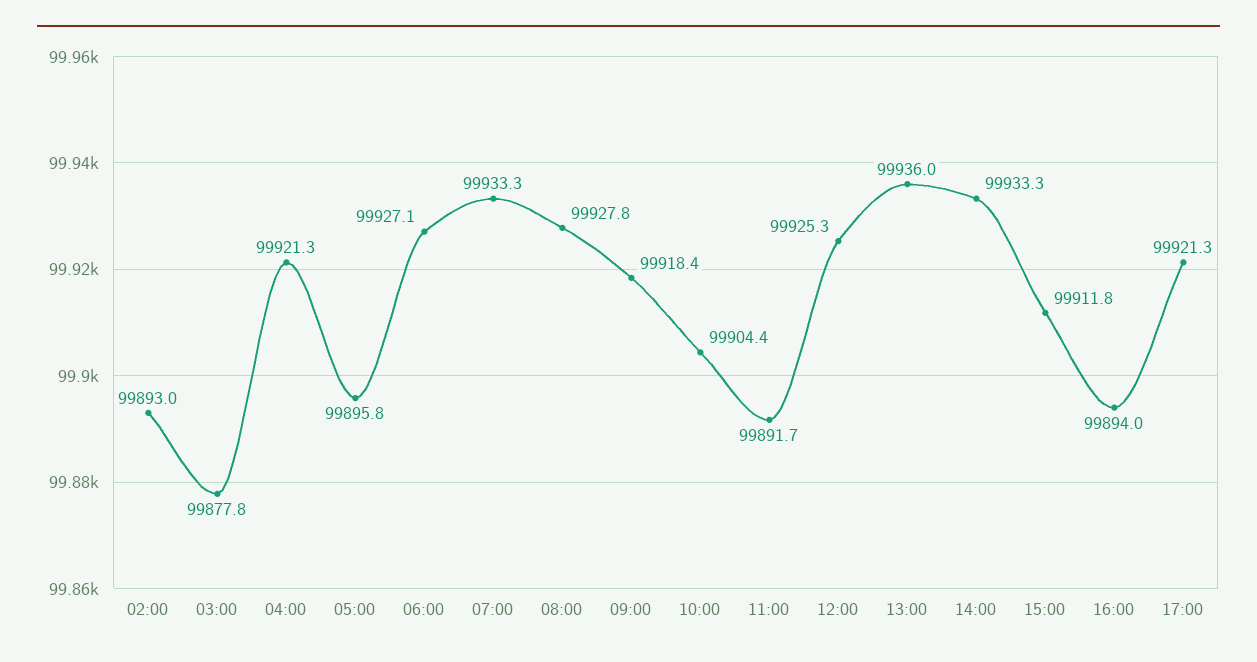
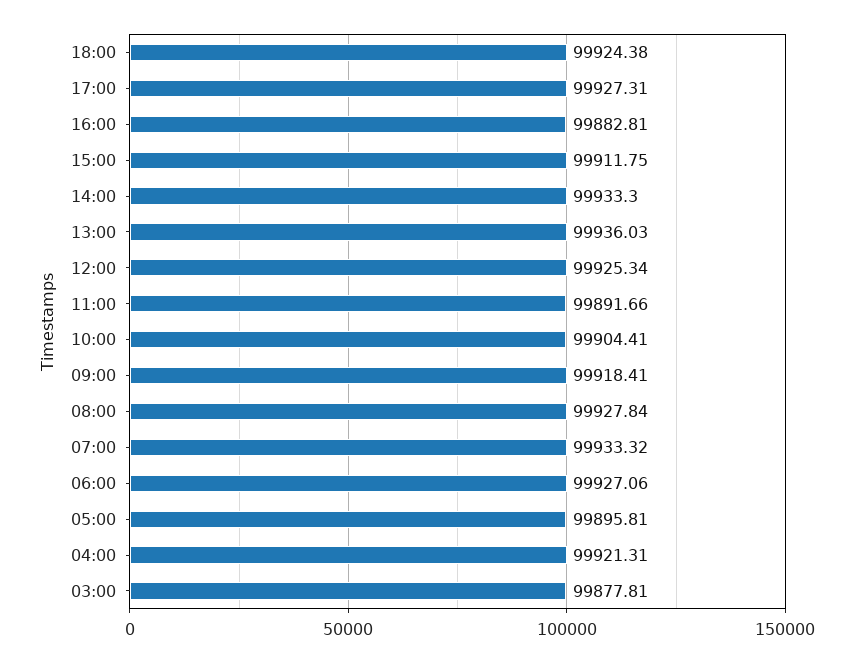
02:00: 99893 -> none
16:00: 99894 -> 99882.81
17:00: 99921.3 -> 99927.31
18:00: none -> 99924.38

